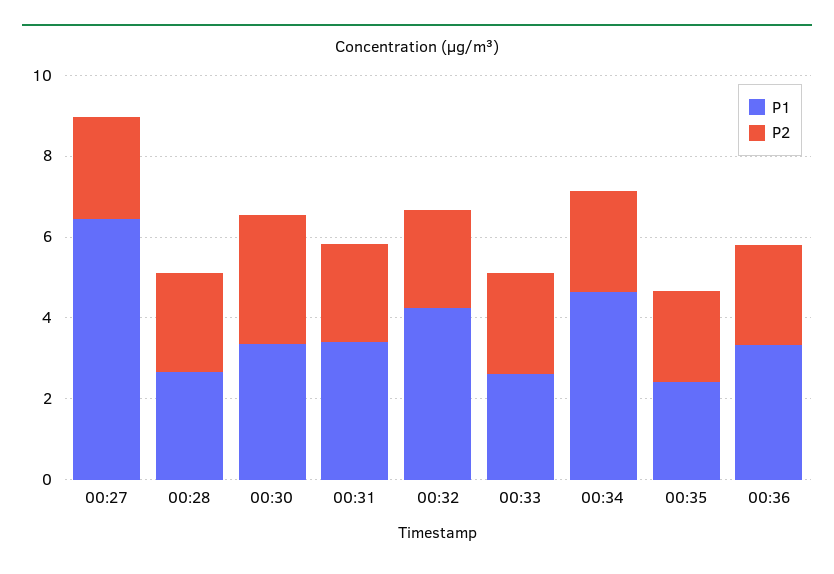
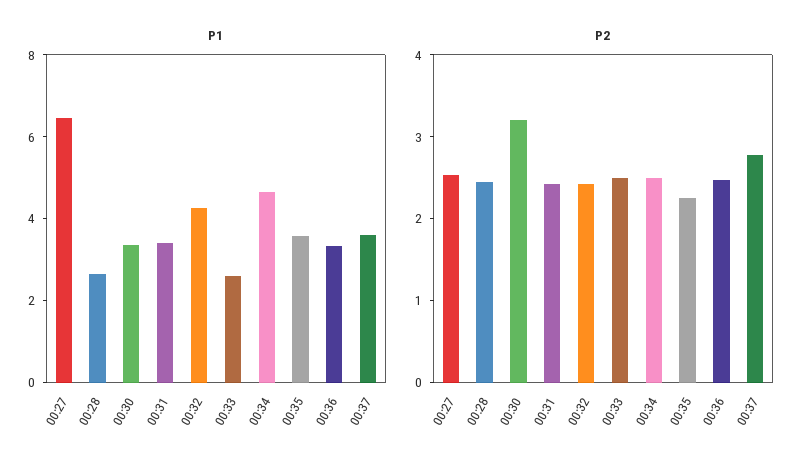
P1, 00:35: 2.5 -> 3.5
P1, 00:37: none -> 3.5
P2, 00:37: none -> 2.8

